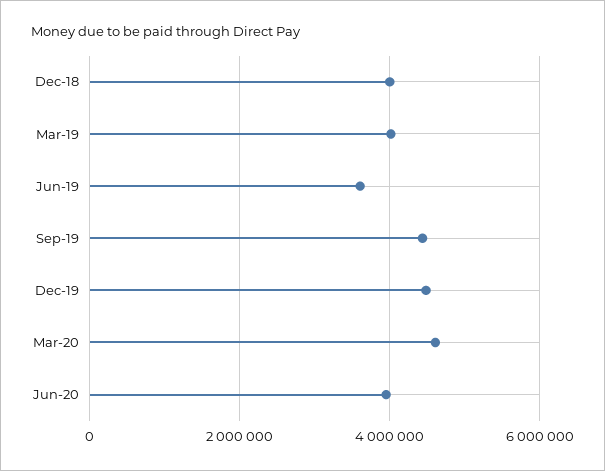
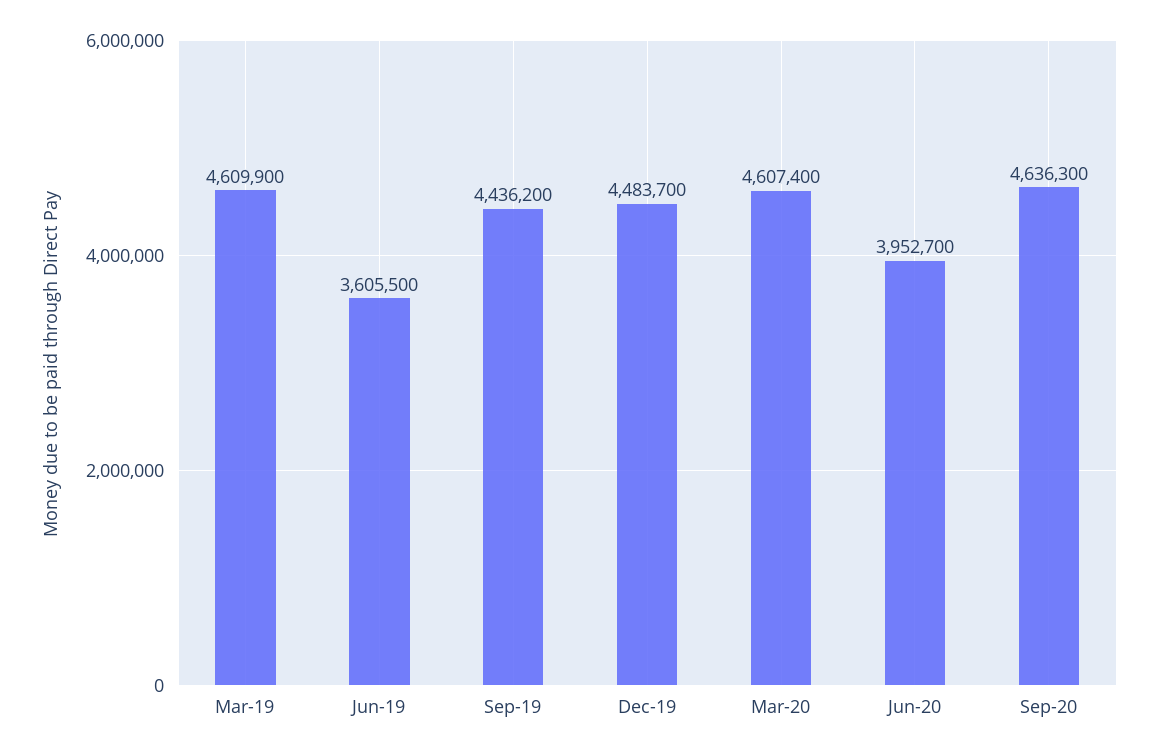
Dec-18: 4000000 -> none
Mar-19: 4000000 -> 4609900
Sep-20: none -> 4636300

